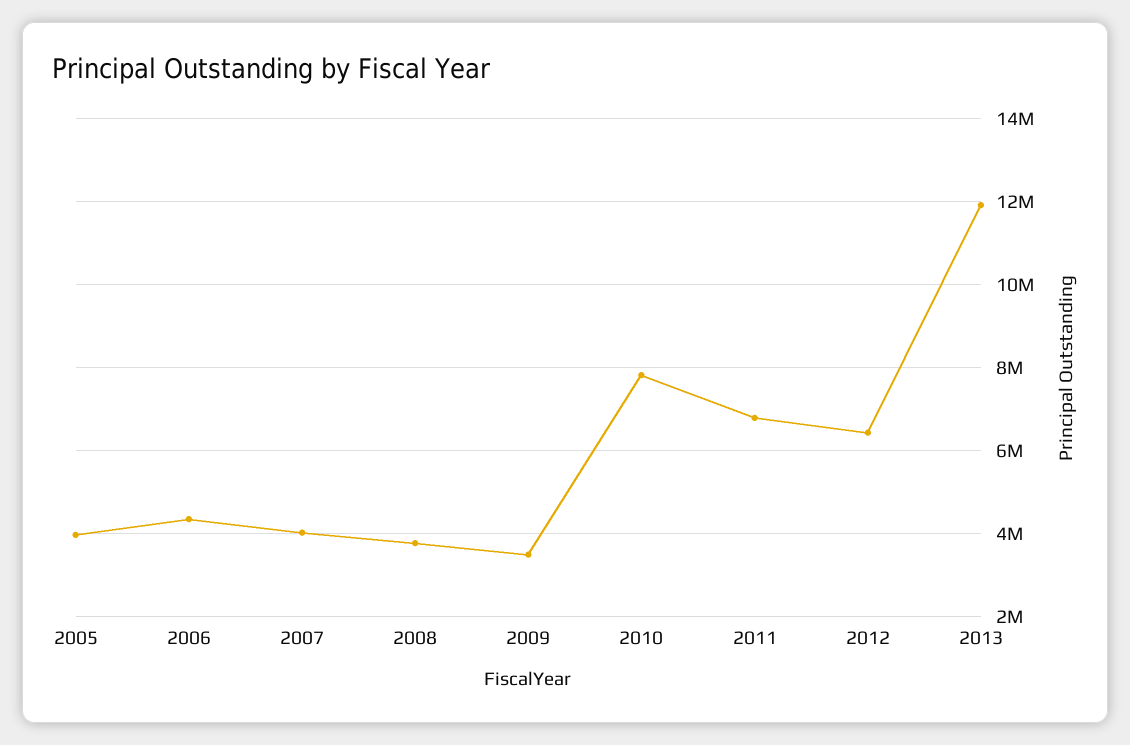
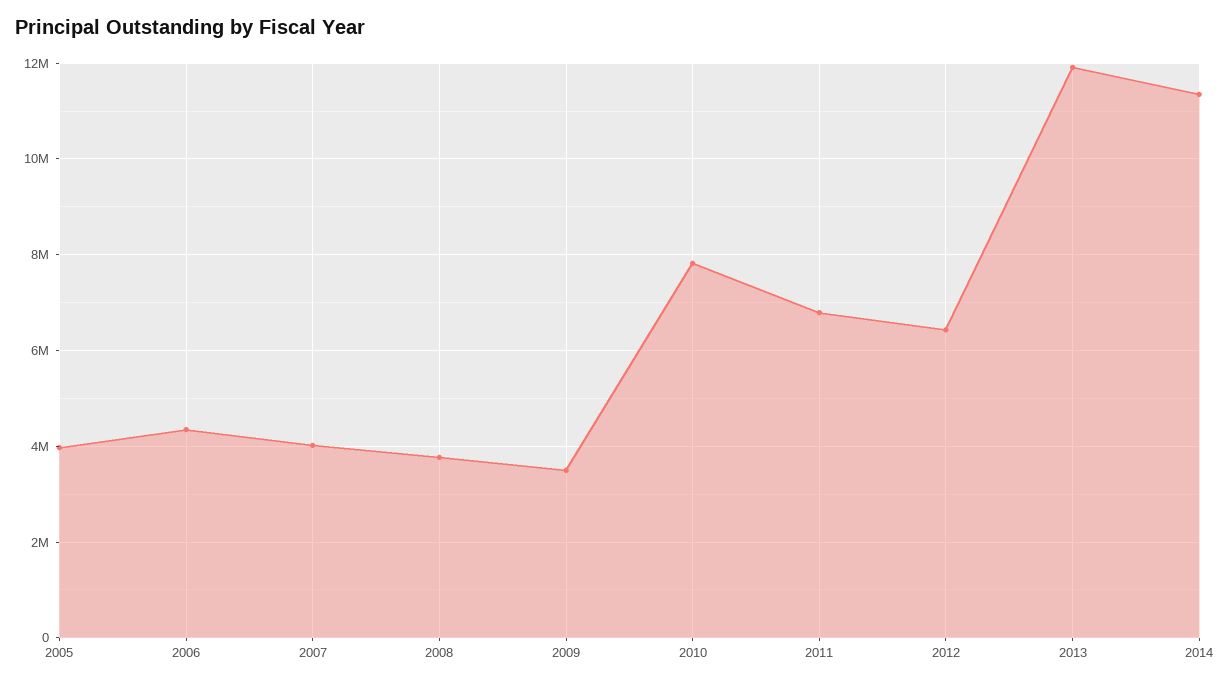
2014: none -> 11400000

